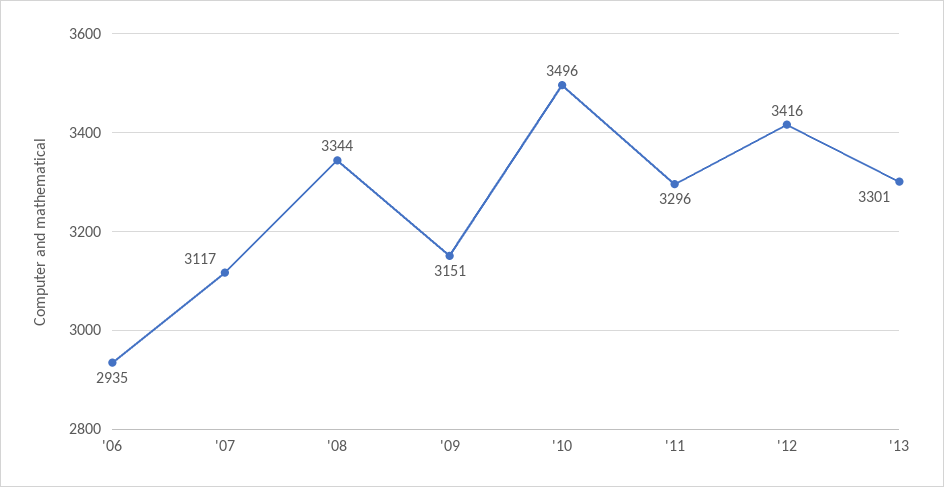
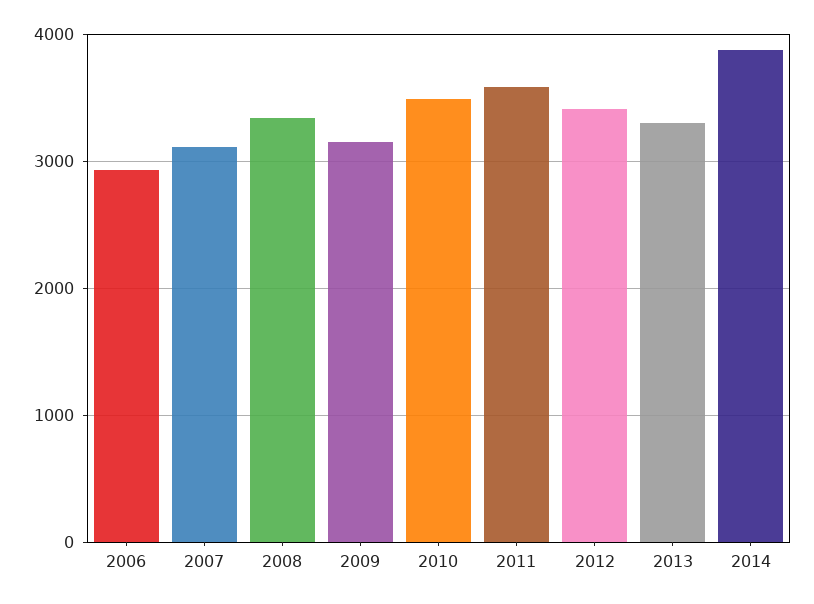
'11: 3296 -> 3600
2014: none -> 3900

